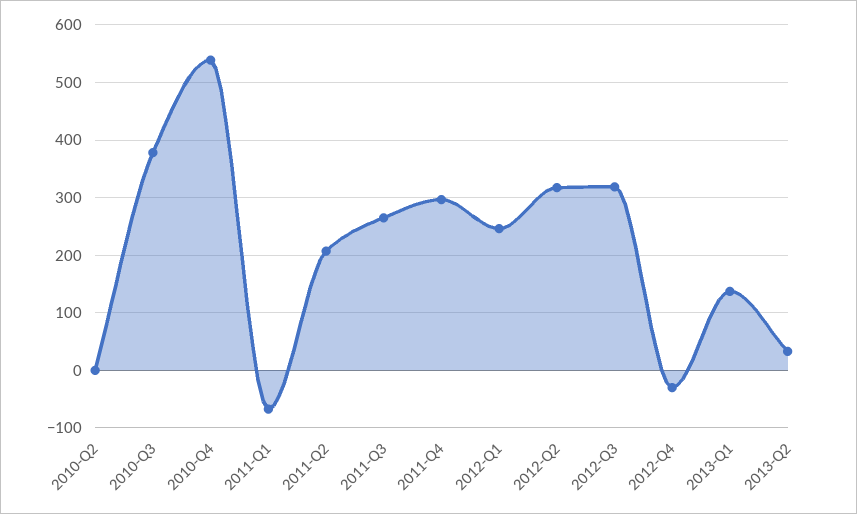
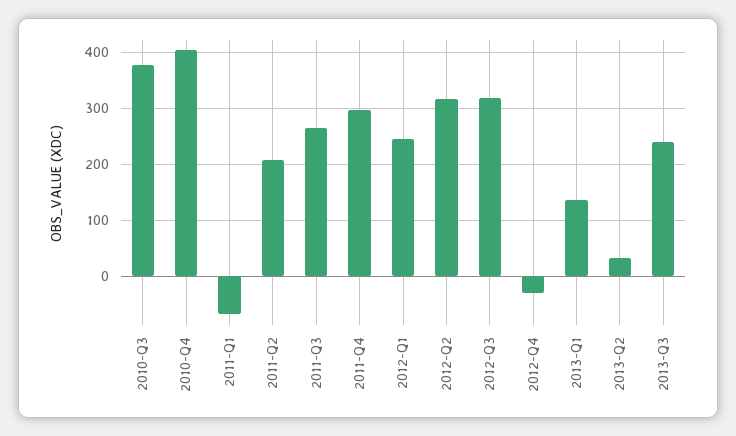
2010-Q2: 0 -> none
2010-Q4: 540 -> 400
2013-Q3: none -> 240

